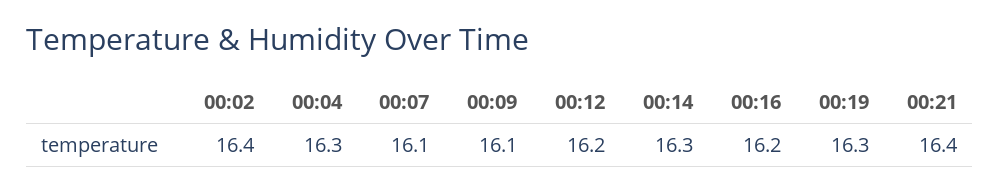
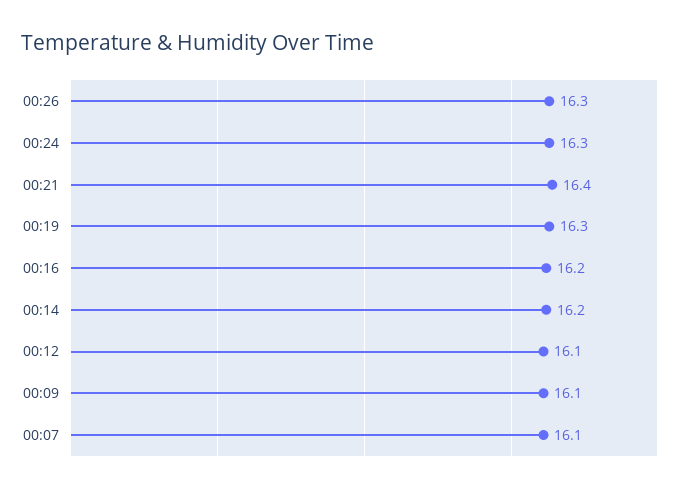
00:02: 16.4 -> none
00:04: 16.3 -> none
00:12: 16.2 -> 16.1
00:14: 16.3 -> 16.2
00:26: none -> 16.3
00:24: none -> 16.3

